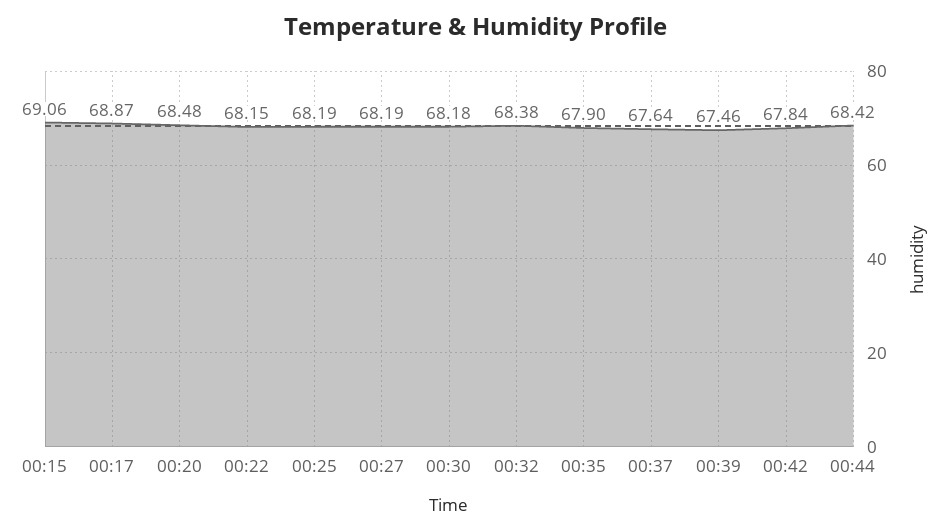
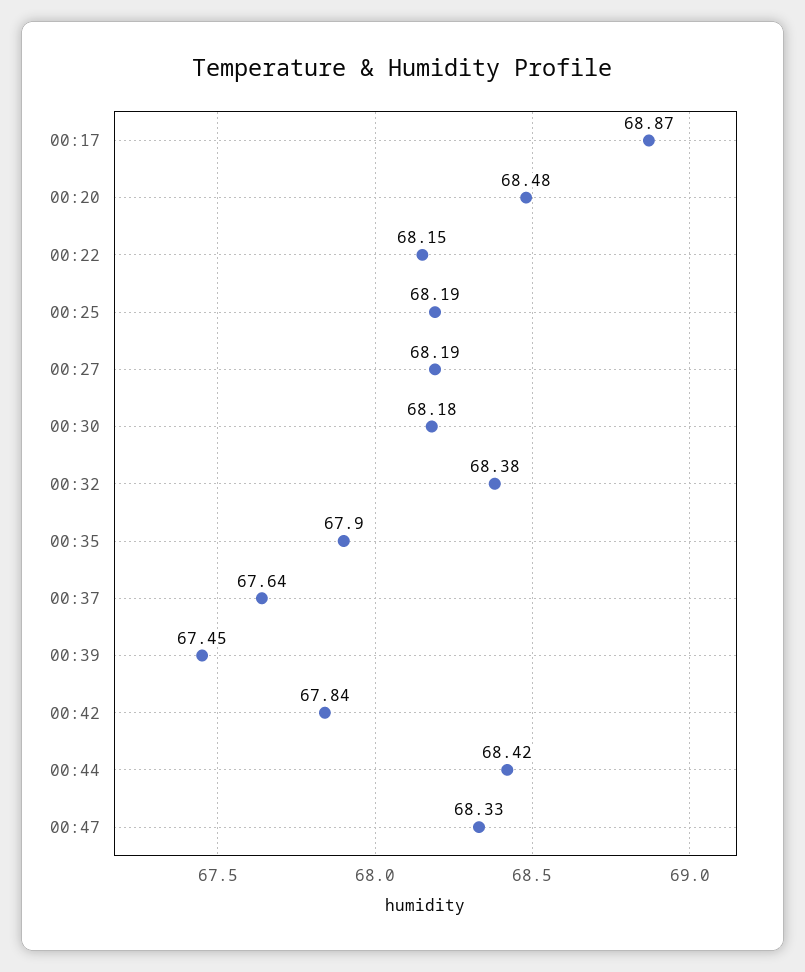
00:15: 69.06 -> none
00:39: 67.46 -> 67.45
00:47: none -> 68.33

